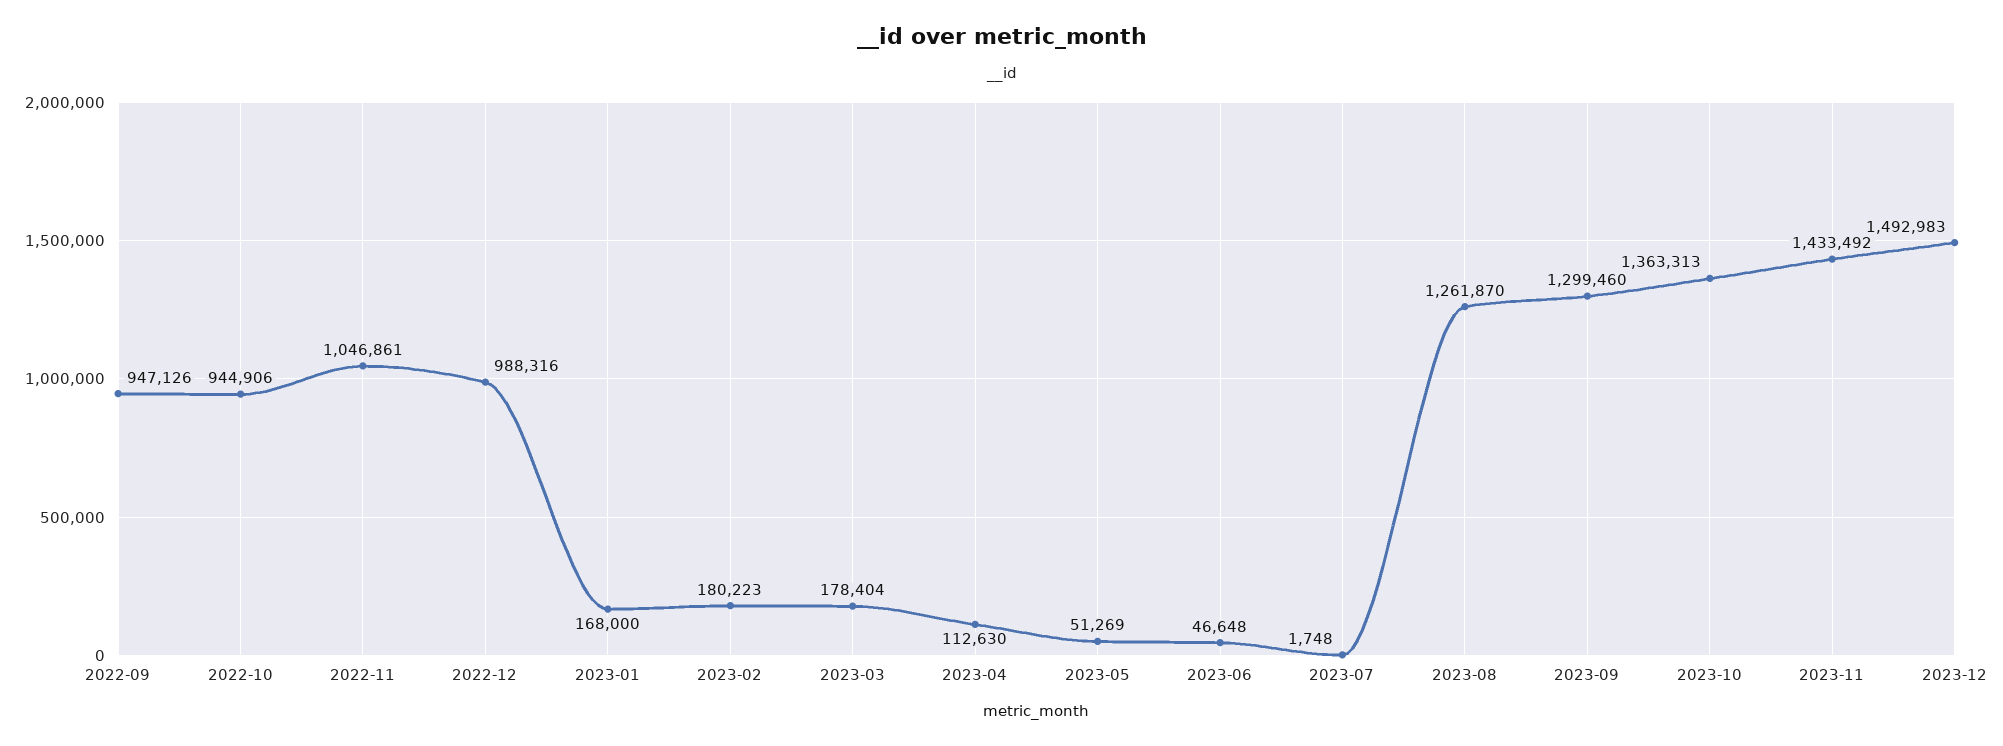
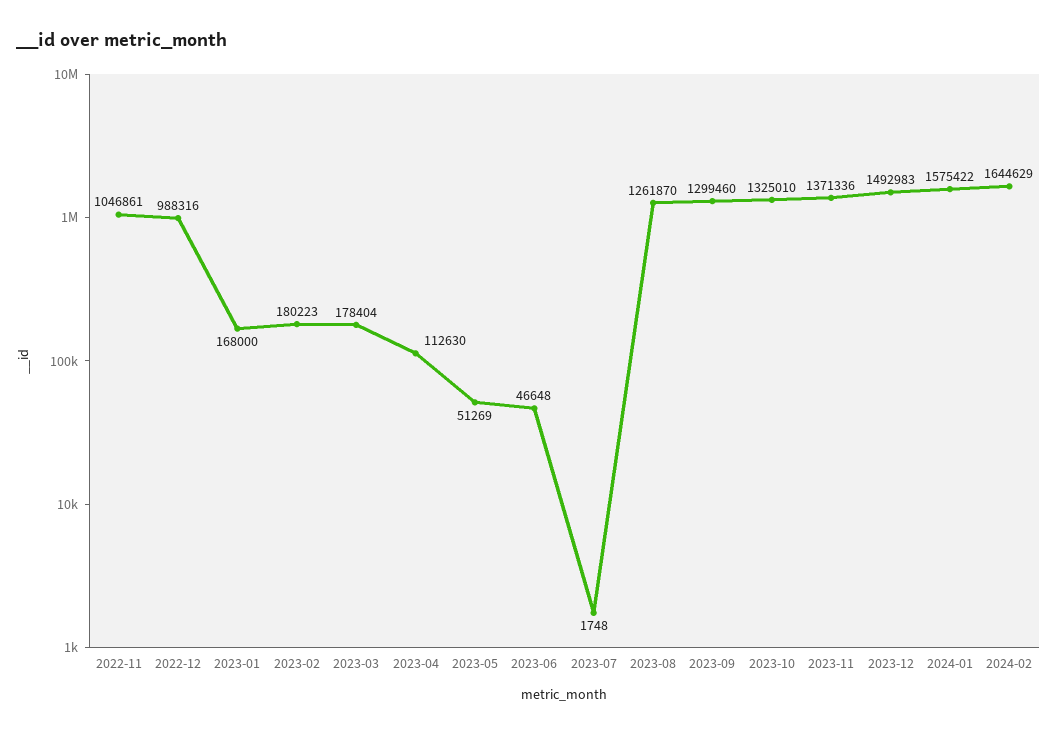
2022-09: 947126 -> none
2022-10: 944906 -> none
2023-10: 1363313 -> 1325010
2023-11: 1433492 -> 1371336
2024-01: none -> 1575422
2024-02: none -> 1644629

